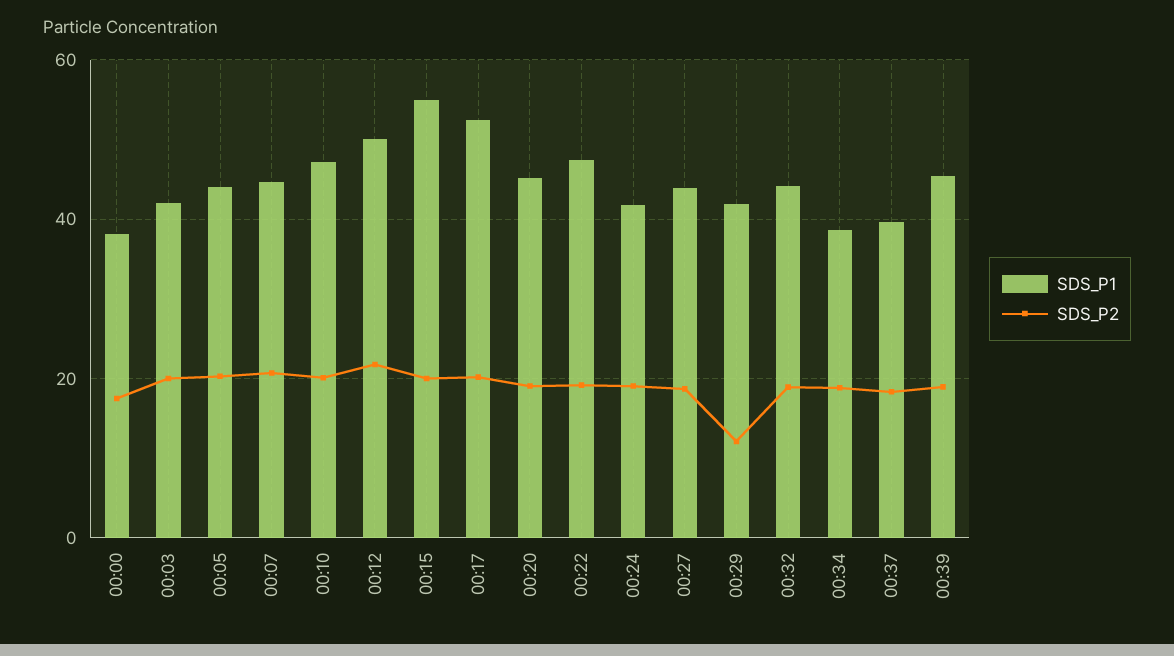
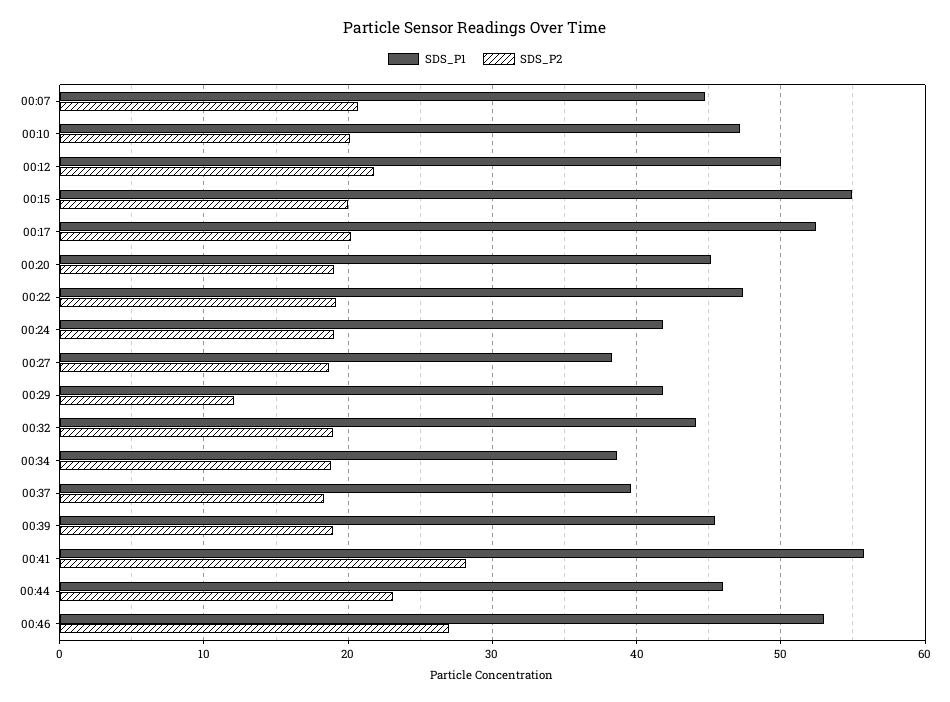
SDS_P1, 00:00: 38 -> none
SDS_P2, 00:00: 18 -> none
SDS_P1, 00:03: 42 -> none
SDS_P2, 00:03: 20 -> none
SDS_P1, 00:05: 44 -> none
SDS_P2, 00:05: 20 -> none
SDS_P1, 00:27: 44 -> 38
SDS_P1, 00:41: none -> 56
SDS_P2, 00:41: none -> 28
SDS_P1, 00:44: none -> 46
SDS_P2, 00:44: none -> 23
SDS_P1, 00:46: none -> 53
SDS_P2, 00:46: none -> 27

